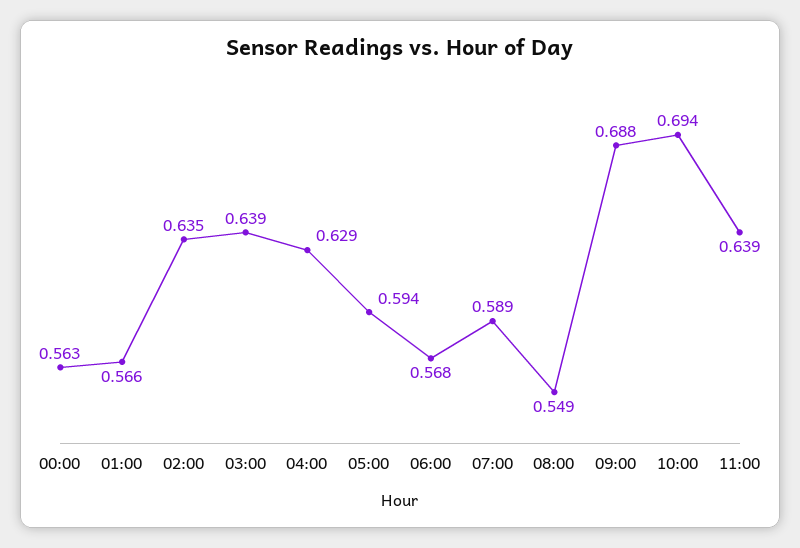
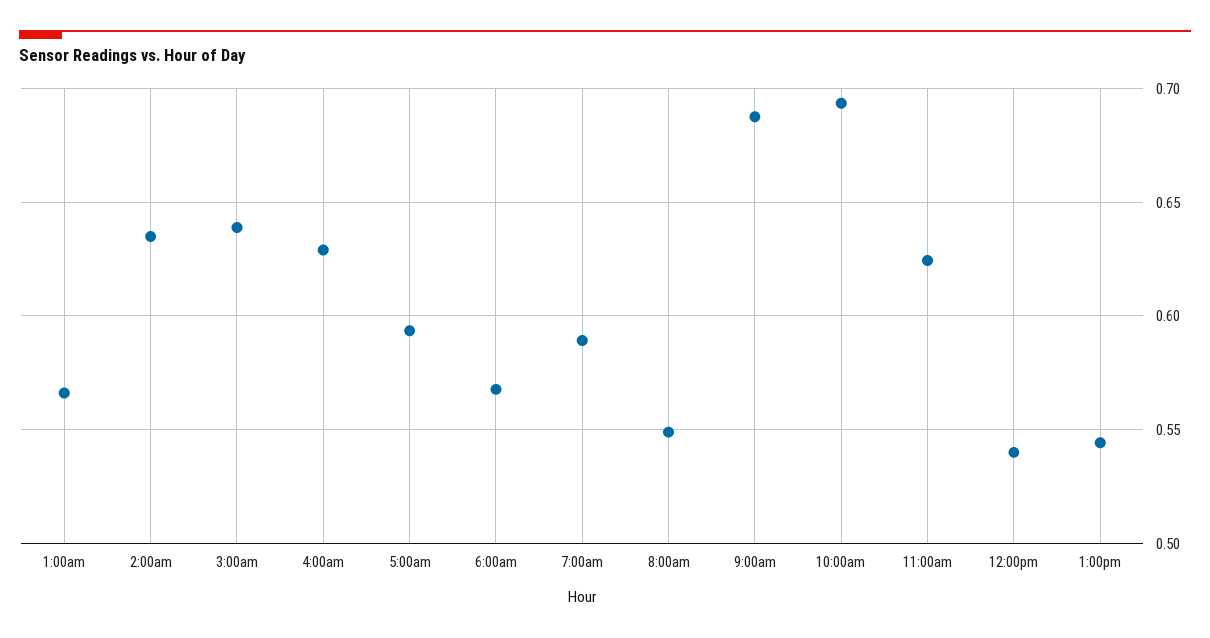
00:00: 0.563 -> none
11:00: 0.639 -> 0.625
12:00pm: none -> 0.54
1:00pm: none -> 0.545

